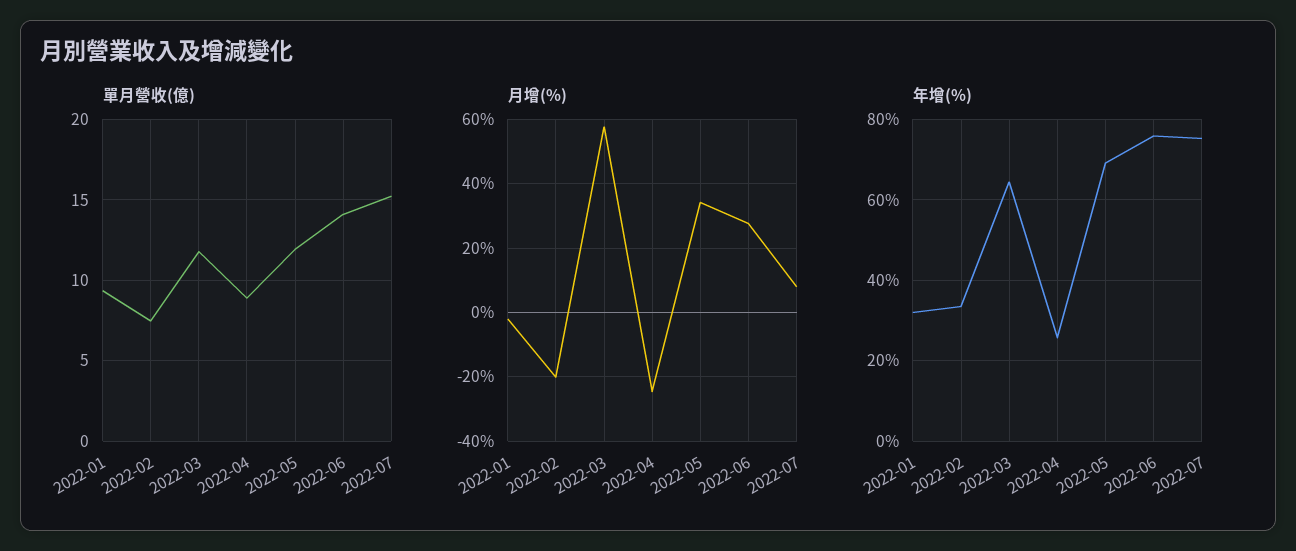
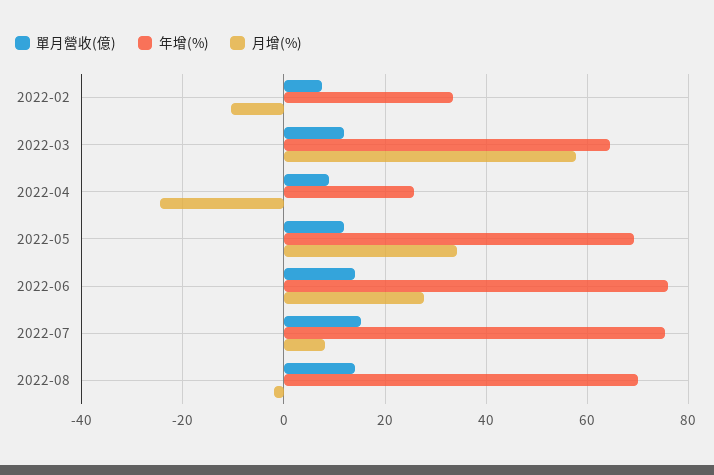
單月營收(億), 2022-01: 9.5 -> none
月增(%), 2022-01: -2 -> none
月增(%), 2022-02: -20 -> -10
年增(%), 2022-01: 32 -> none
單月營收(億), 2022-08: none -> 14
年增(%), 2022-08: none -> 70
月增(%), 2022-08: none -> -2

